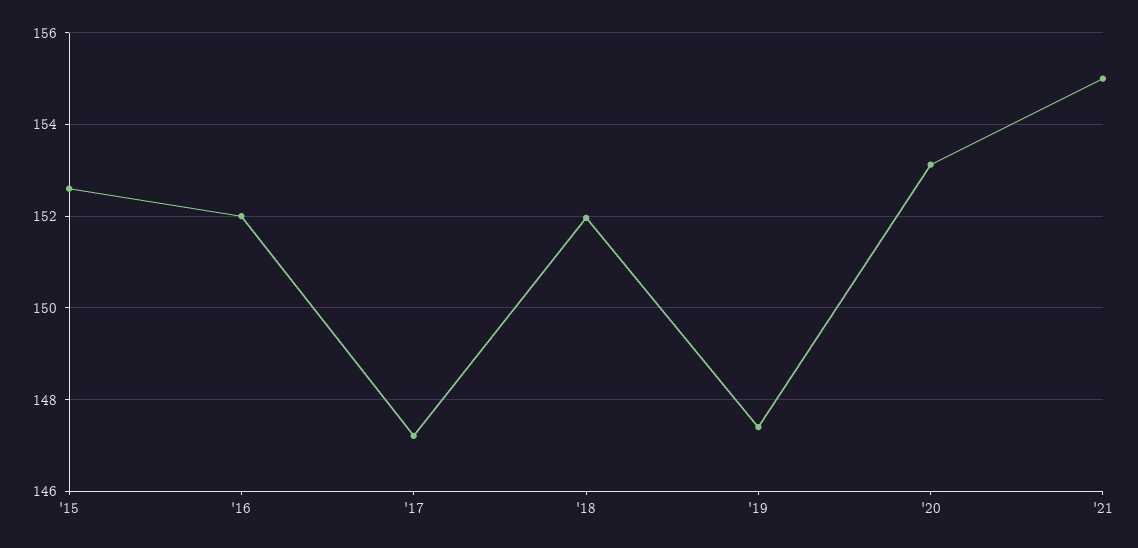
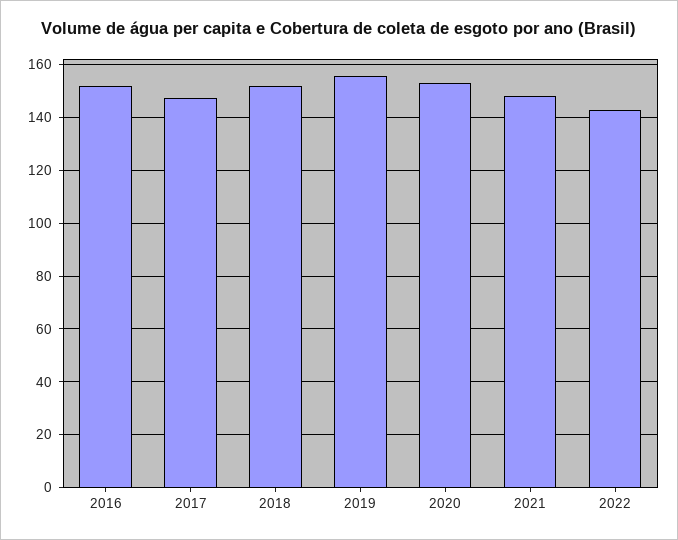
'15: 152.6 -> none
'19: 147.4 -> 155
'21: 155 -> 147.5
2022: none -> 142.5

